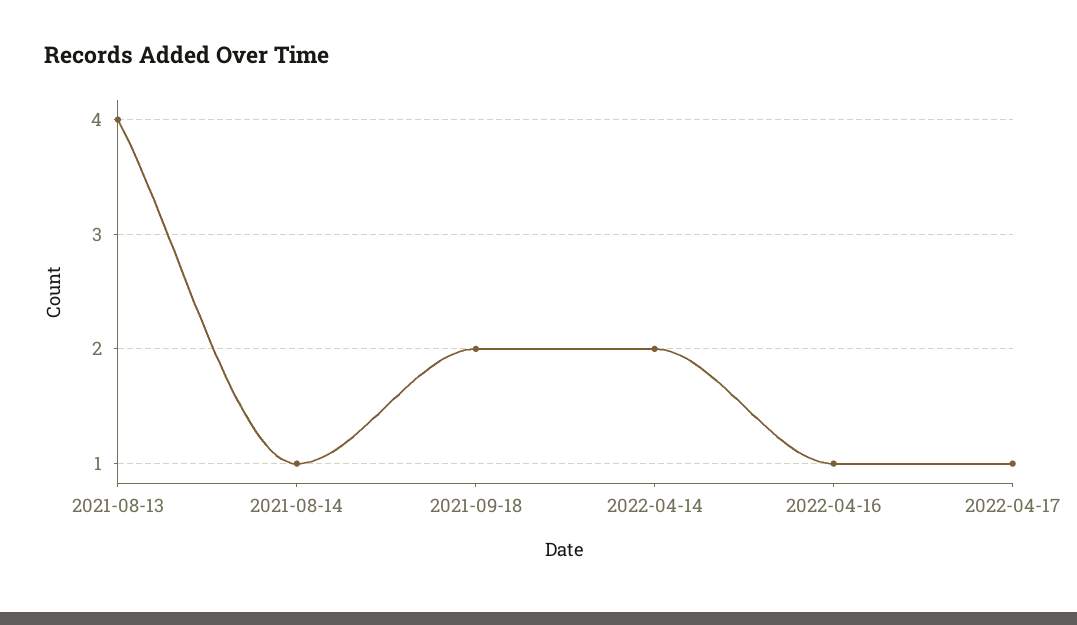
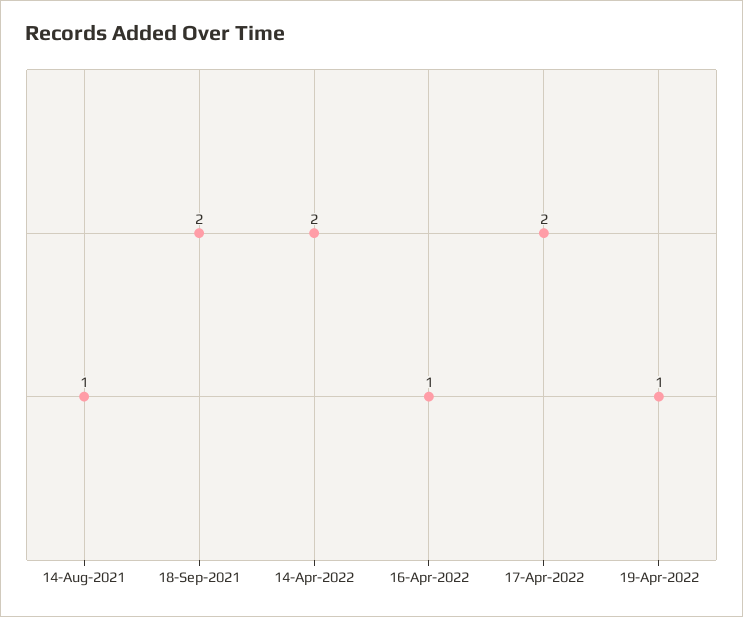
2021-08-13: 4 -> none
2022-04-17: 1 -> 2
19-Apr-2022: none -> 1

